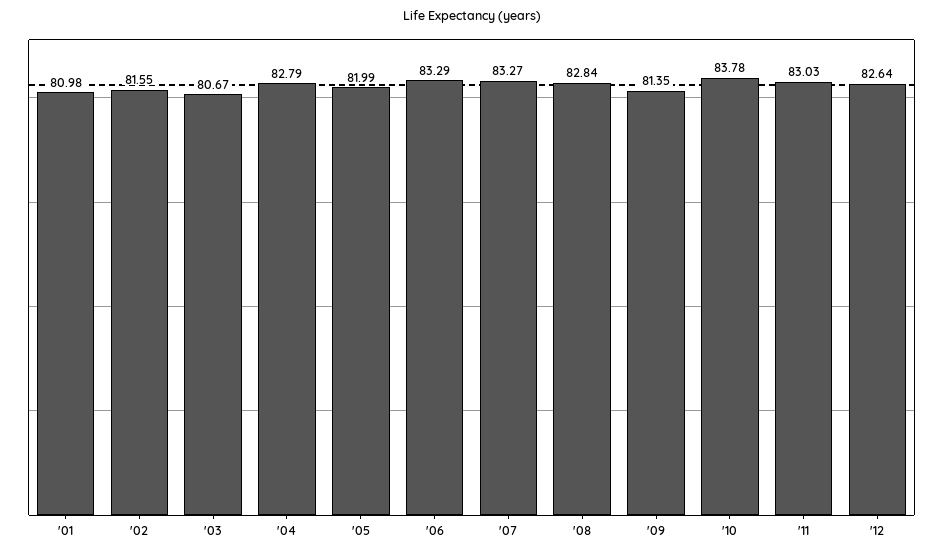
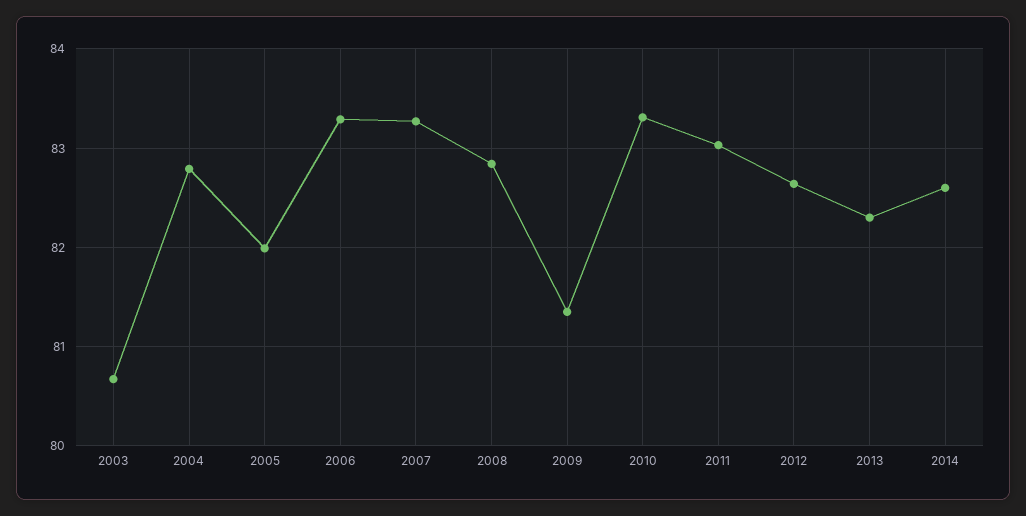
'01: 80.98 -> none
'02: 81.55 -> none
'10: 83.78 -> 83.3
2013: none -> 82.3
2014: none -> 82.6

